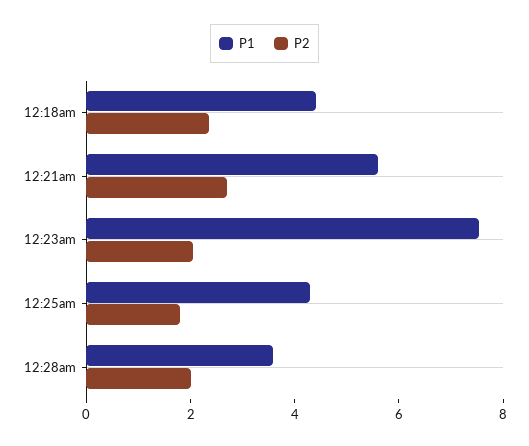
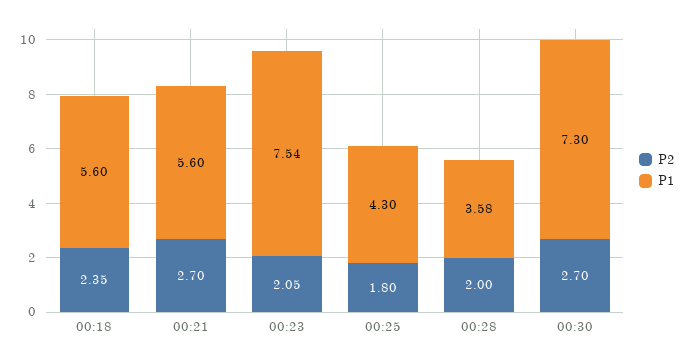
P1, 12:18am: 4.5 -> 5.6
P2, 00:30: none -> 2.7
P1, 00:30: none -> 7.3

